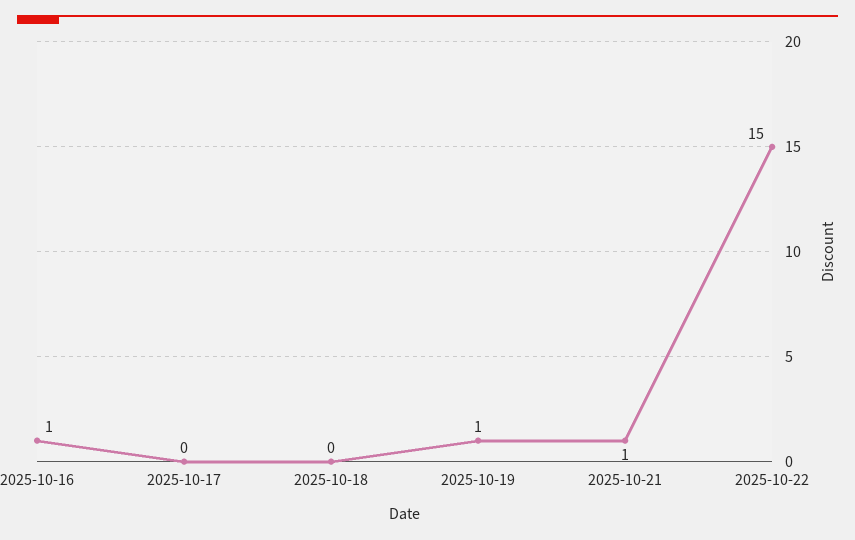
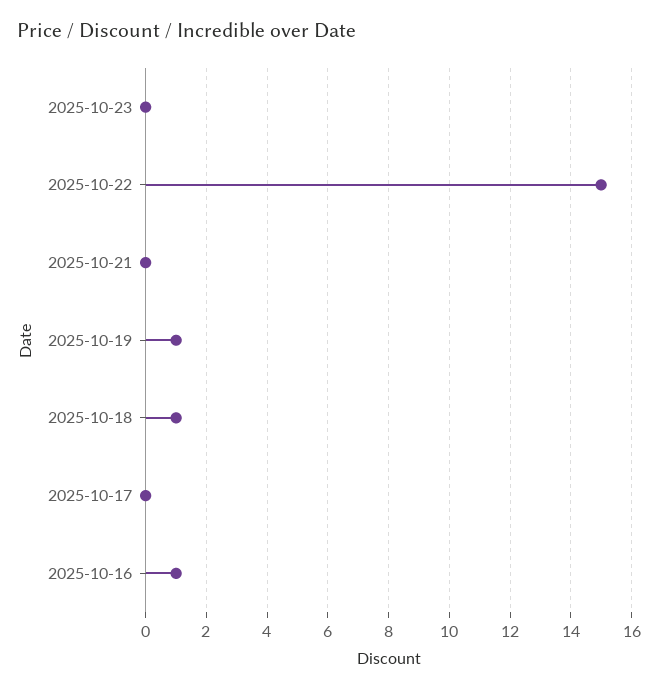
2025-10-18: 0 -> 1
2025-10-21: 1 -> 0
2025-10-23: none -> 0

